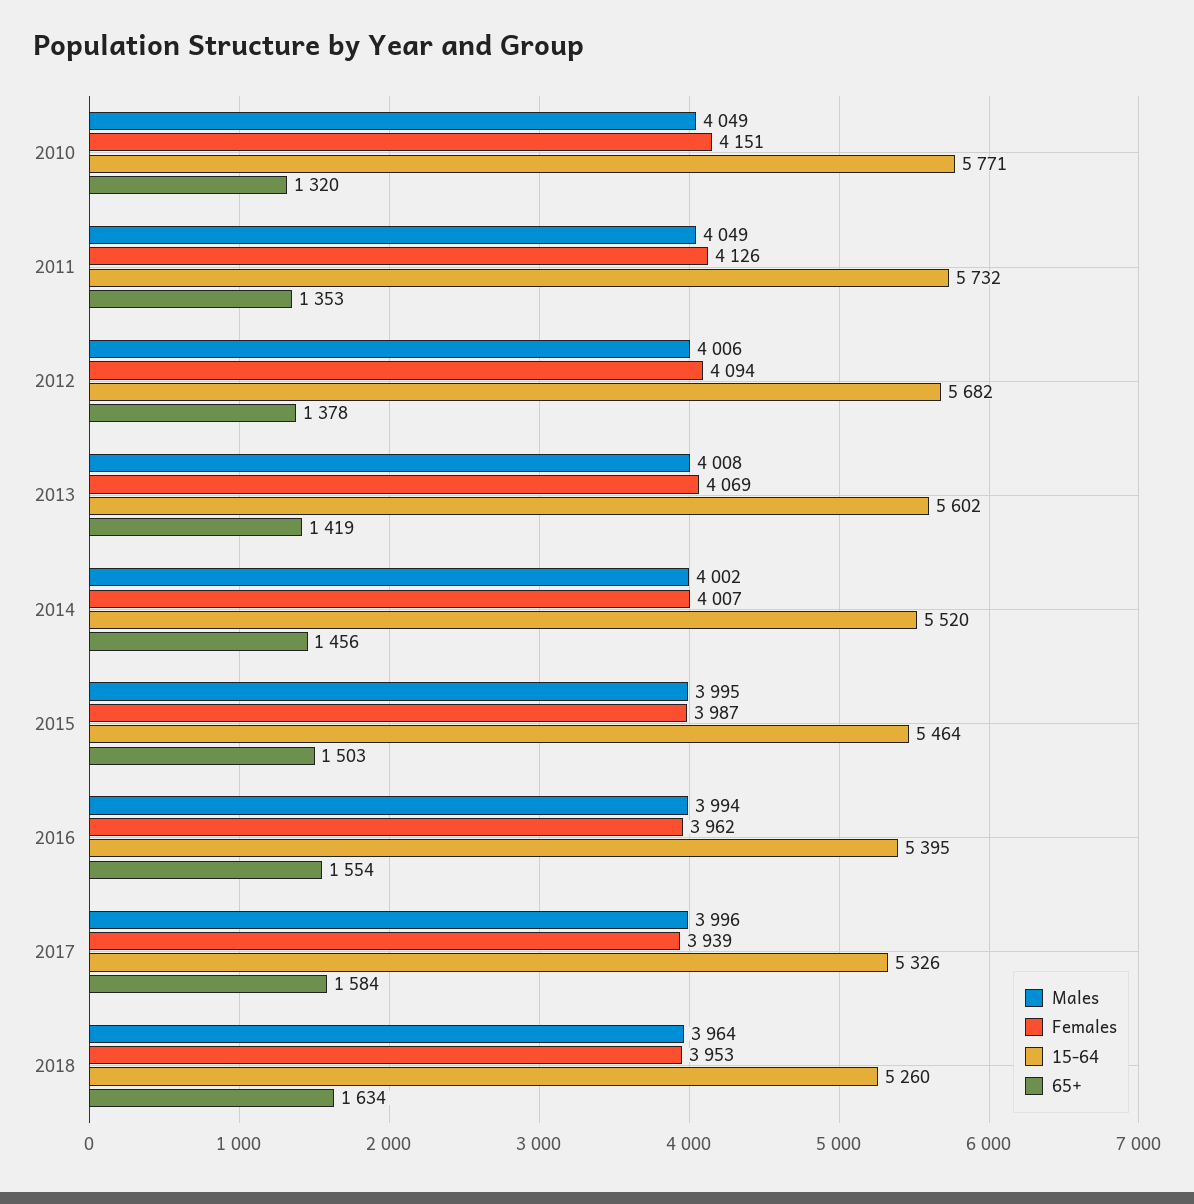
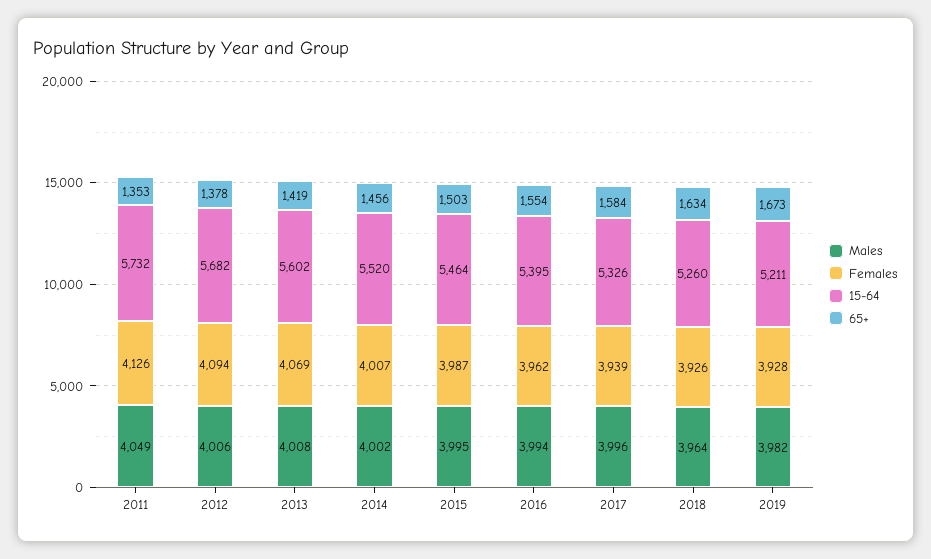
Males, 2010: 4049 -> none
Females, 2010: 4151 -> none
15-64, 2010: 5771 -> none
65+, 2010: 1320 -> none
Females, 2018: 3953 -> 3926
Males, 2019: none -> 3982
Females, 2019: none -> 3928
15-64, 2019: none -> 5211
65+, 2019: none -> 1673

